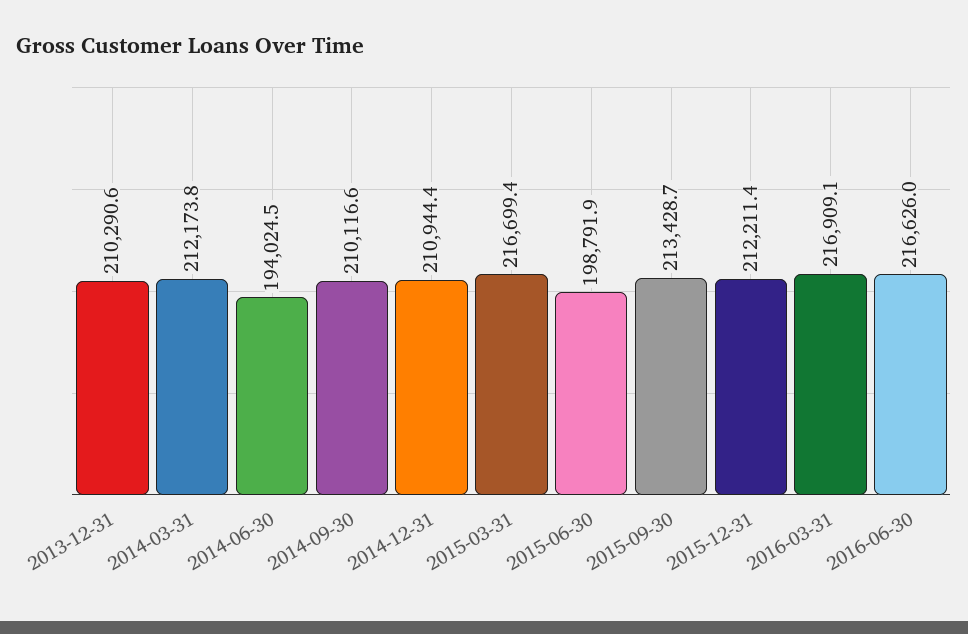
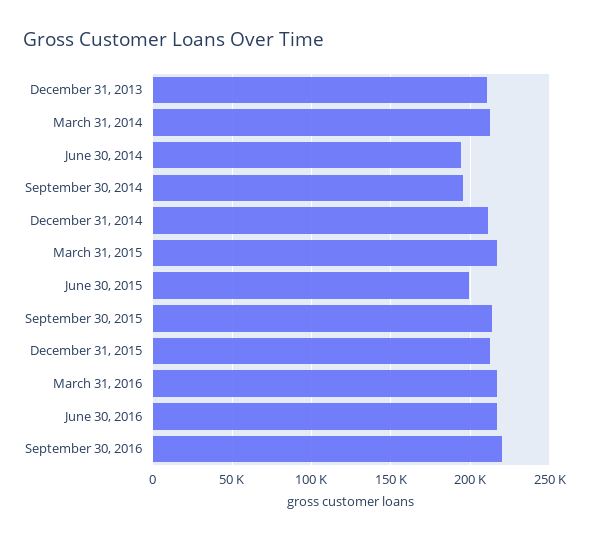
2014-09-30: 210116.6 -> 195000
September 30, 2016: none -> 220000

